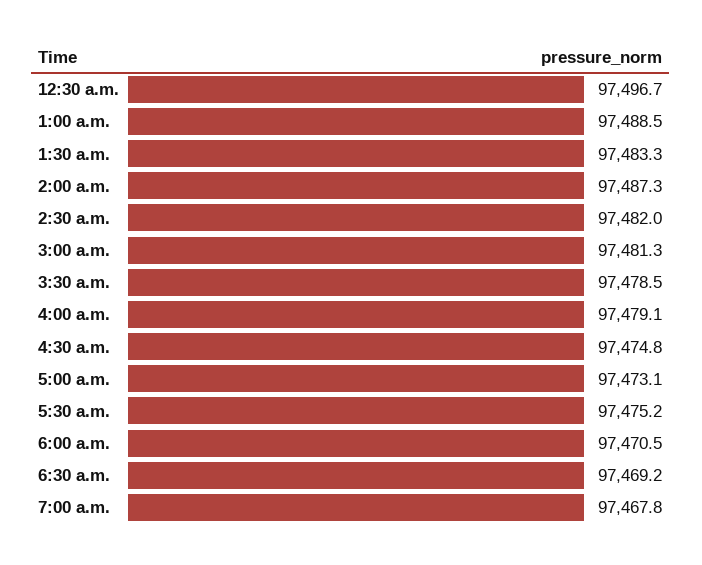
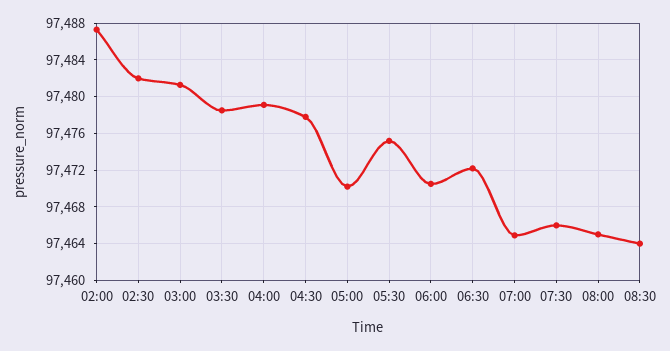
12:30 a.m.: 97496.7 -> none
1:00 a.m.: 97488.5 -> none
1:30 a.m.: 97483.3 -> none
4:30 a.m.: 97474.8 -> 97478
5:00 a.m.: 97473.1 -> 97470
6:30 a.m.: 97469.2 -> 97472
7:00 a.m.: 97467.8 -> 97465
07:30: none -> 97466
08:00: none -> 97465
08:30: none -> 97464

